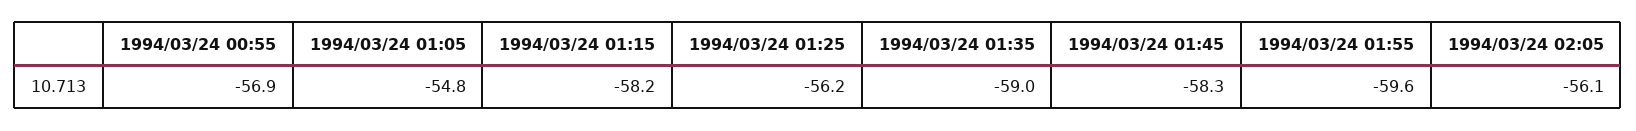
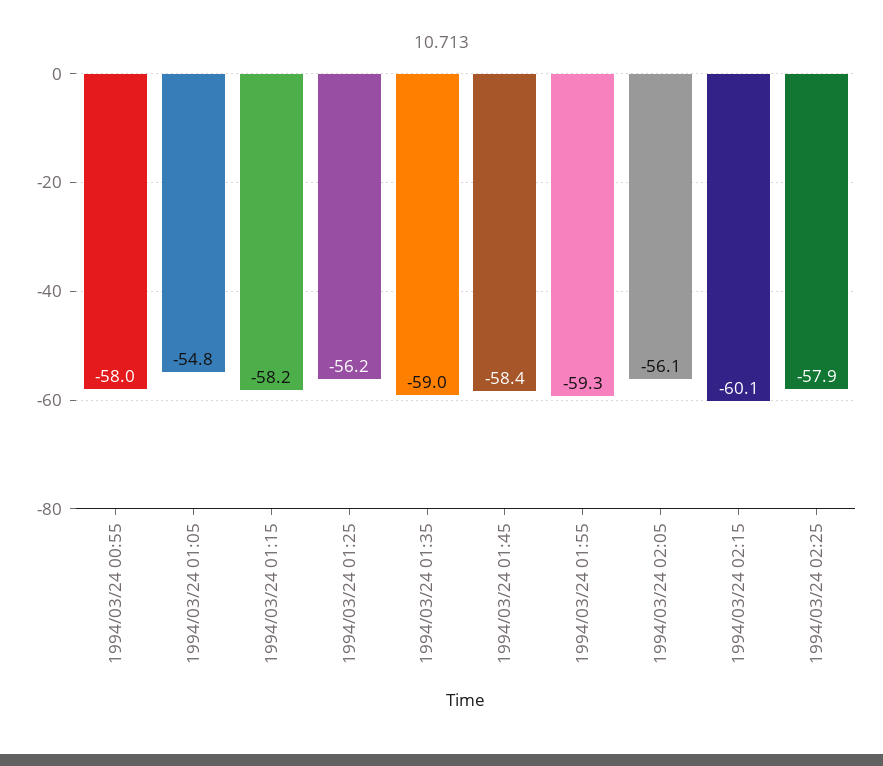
1994/03/24 00:55: -56.9 -> -58
1994/03/24 01:45: -58.3 -> -58.4
1994/03/24 01:55: -59.6 -> -59.3
1994/03/24 02:15: none -> -60.1
1994/03/24 02:25: none -> -57.9

